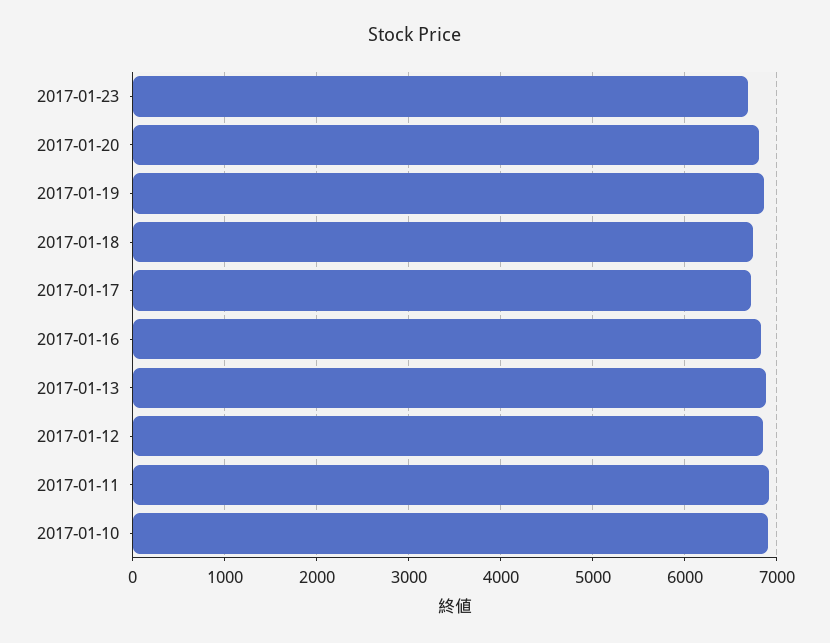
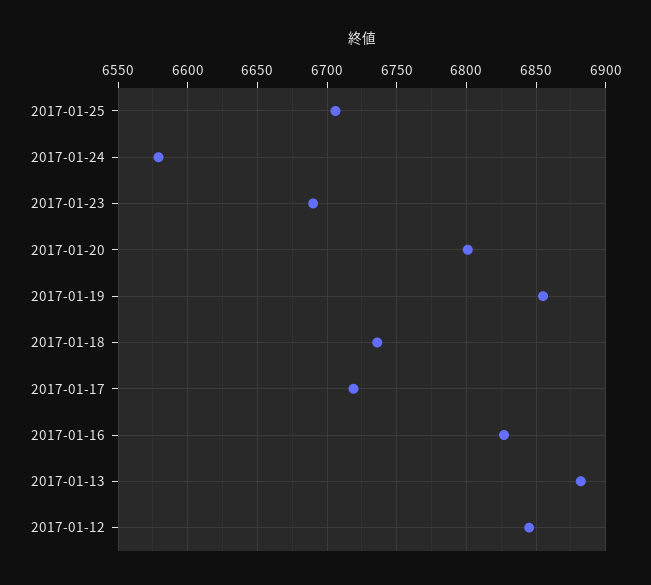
2017-01-11: 6900 -> none
2017-01-10: 6900 -> none
2017-01-25: none -> 6705
2017-01-24: none -> 6580

